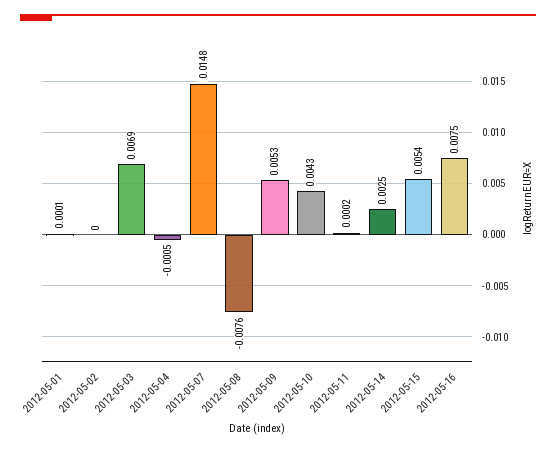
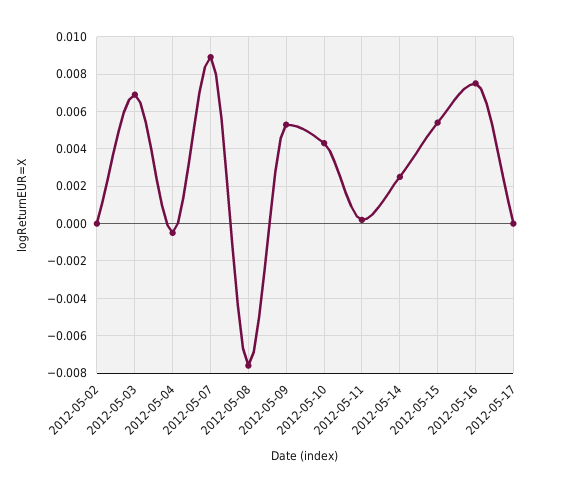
2012-05-01: 0.0001 -> none
2012-05-07: 0.0148 -> 0.009
2012-05-17: none -> 0

